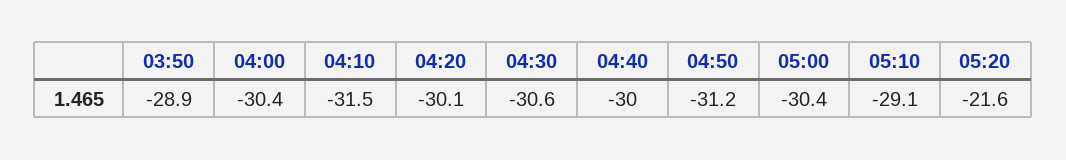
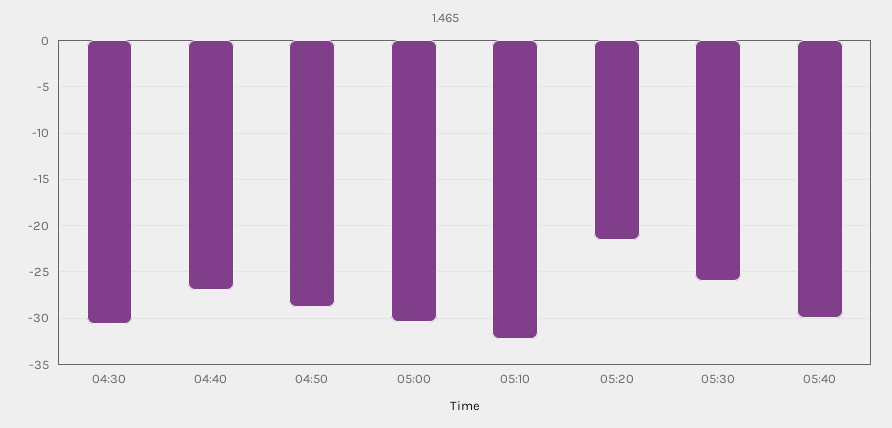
03:50: -28.9 -> none
04:00: -30.4 -> none
04:10: -31.5 -> none
04:20: -30.1 -> none
04:40: -30 -> -27
04:50: -31.2 -> -29
05:10: -29.1 -> -32
05:30: none -> -26
05:40: none -> -30

